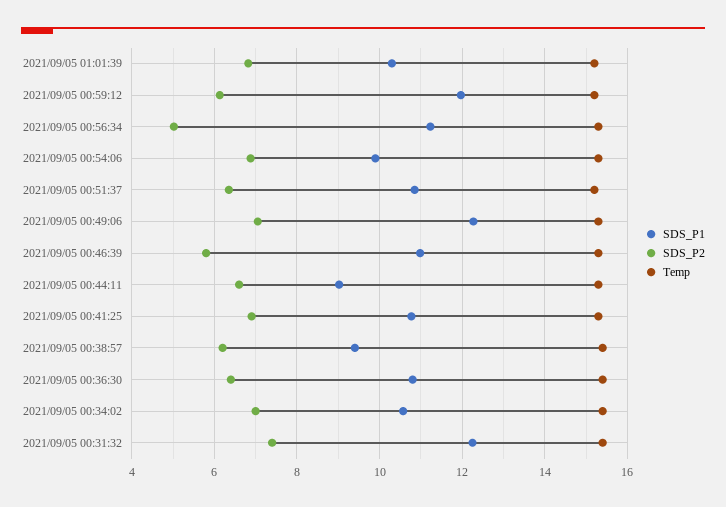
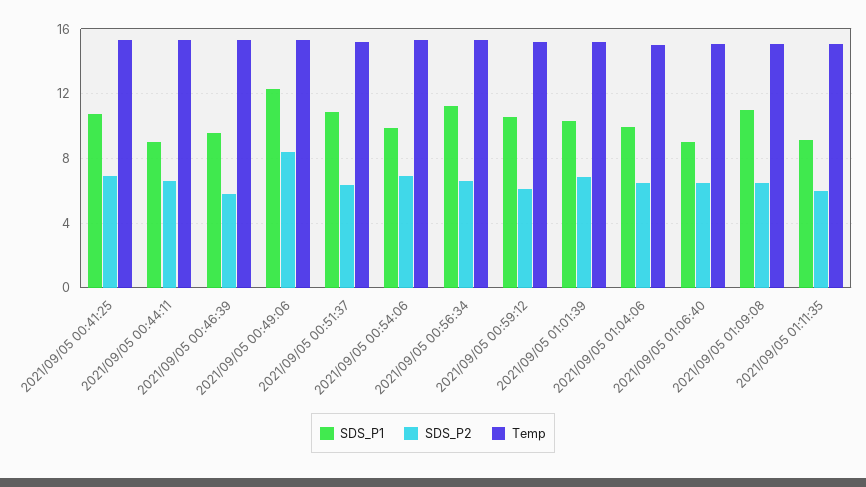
SDS_P1, 2021/09/05 00:59:12: 12 -> 10.5
SDS_P2, 2021/09/05 00:56:34: 5 -> 6.5
SDS_P2, 2021/09/05 00:49:06: 7 -> 8.5
SDS_P1, 2021/09/05 00:46:39: 11 -> 9.5
SDS_P1, 2021/09/05 00:38:57: 9.4 -> none
SDS_P2, 2021/09/05 00:38:57: 6.2 -> none
Temp, 2021/09/05 00:38:57: 15.4 -> none
SDS_P1, 2021/09/05 00:36:30: 10.8 -> none
SDS_P2, 2021/09/05 00:36:30: 6.4 -> none
Temp, 2021/09/05 00:36:30: 15.4 -> none
SDS_P1, 2021/09/05 00:34:02: 10.6 -> none
SDS_P2, 2021/09/05 00:34:02: 7 -> none
Temp, 2021/09/05 00:34:02: 15.4 -> none
SDS_P1, 2021/09/05 00:31:32: 12.2 -> none
SDS_P2, 2021/09/05 00:31:32: 7.4 -> none
Temp, 2021/09/05 00:31:32: 15.4 -> none
SDS_P1, 2021/09/05 01:04:06: none -> 10
SDS_P2, 2021/09/05 01:04:06: none -> 6.5
Temp, 2021/09/05 01:04:06: none -> 15
SDS_P1, 2021/09/05 01:06:40: none -> 9
SDS_P2, 2021/09/05 01:06:40: none -> 6.5
Temp, 2021/09/05 01:06:40: none -> 15
SDS_P1, 2021/09/05 01:09:08: none -> 11
SDS_P2, 2021/09/05 01:09:08: none -> 6.5
Temp, 2021/09/05 01:09:08: none -> 15
SDS_P1, 2021/09/05 01:11:35: none -> 9
SDS_P2, 2021/09/05 01:11:35: none -> 6
Temp, 2021/09/05 01:11:35: none -> 15

